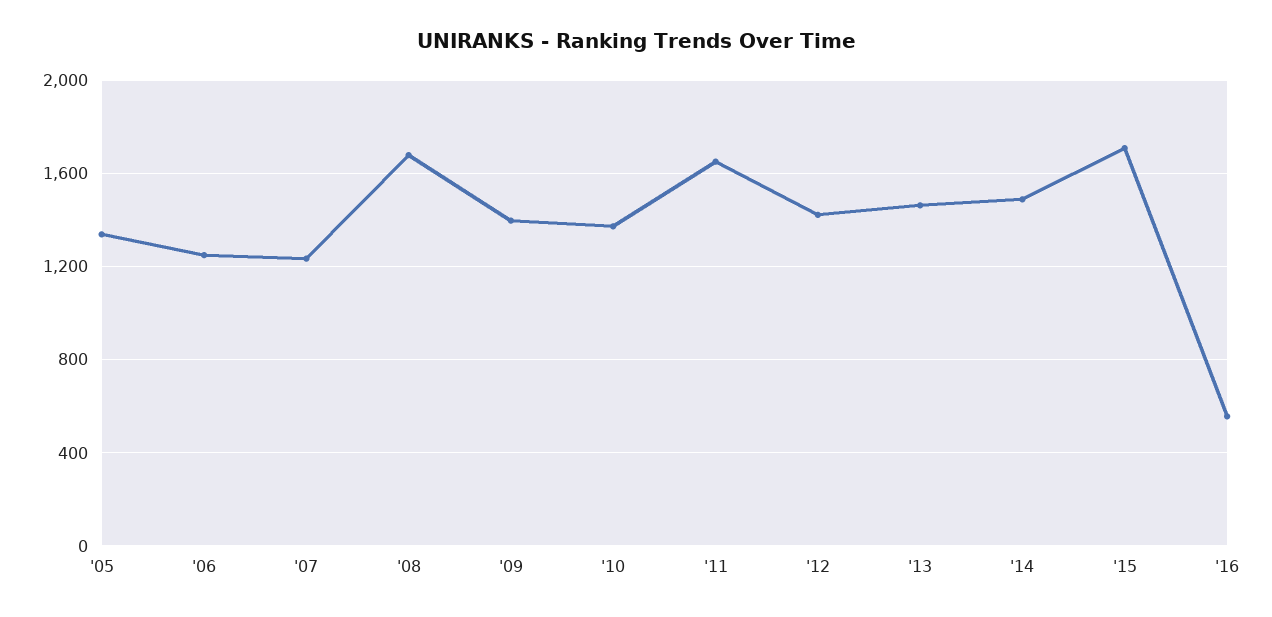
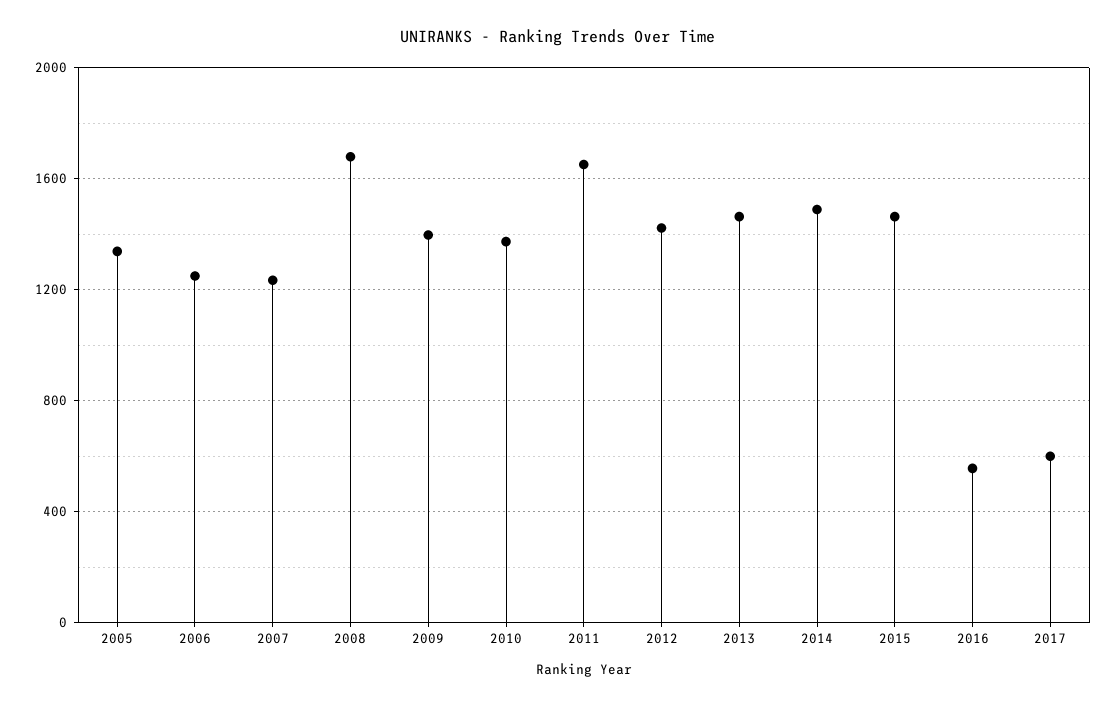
'15: 1700 -> 1450
2017: none -> 600

